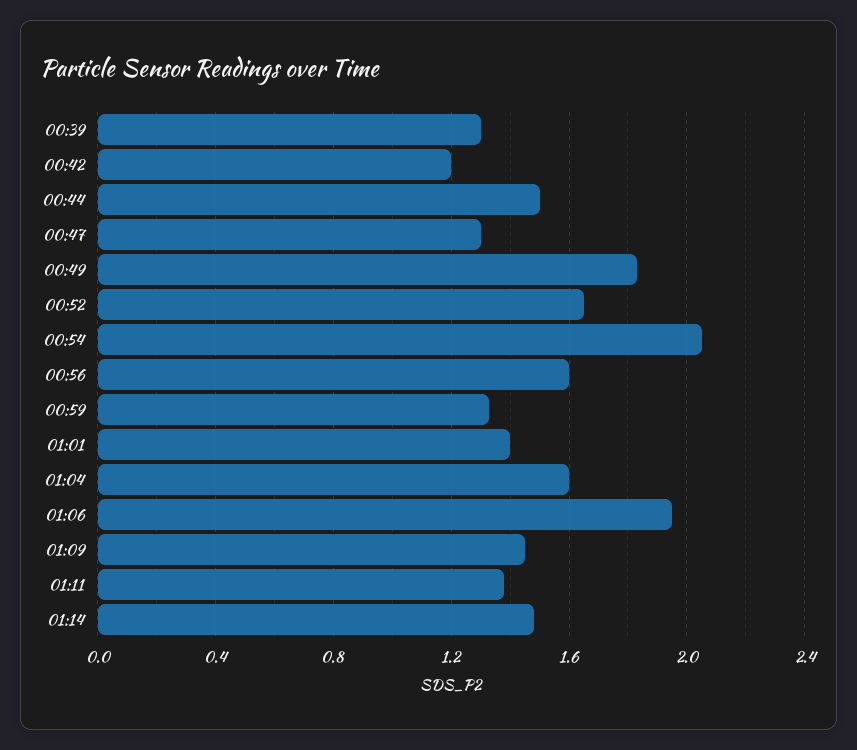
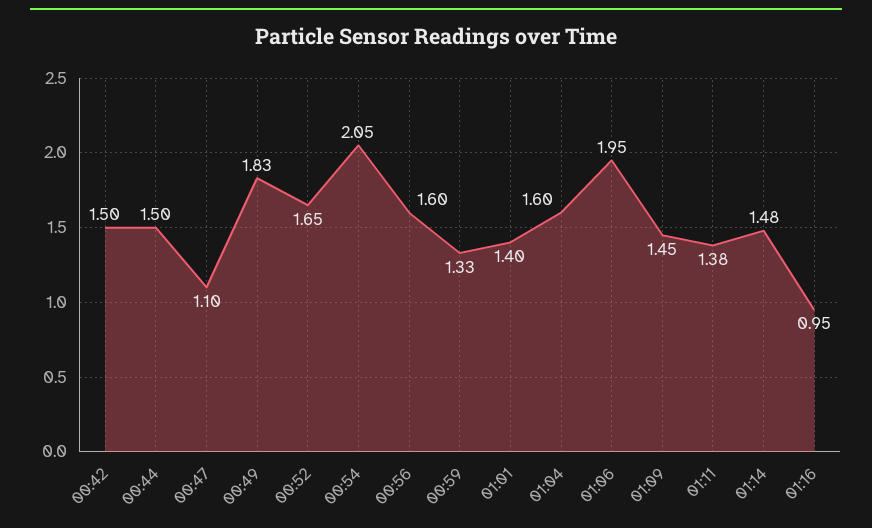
00:39: 1.3 -> none
00:42: 1.2 -> 1.5
00:47: 1.3 -> 1.1
01:16: none -> 0.95

